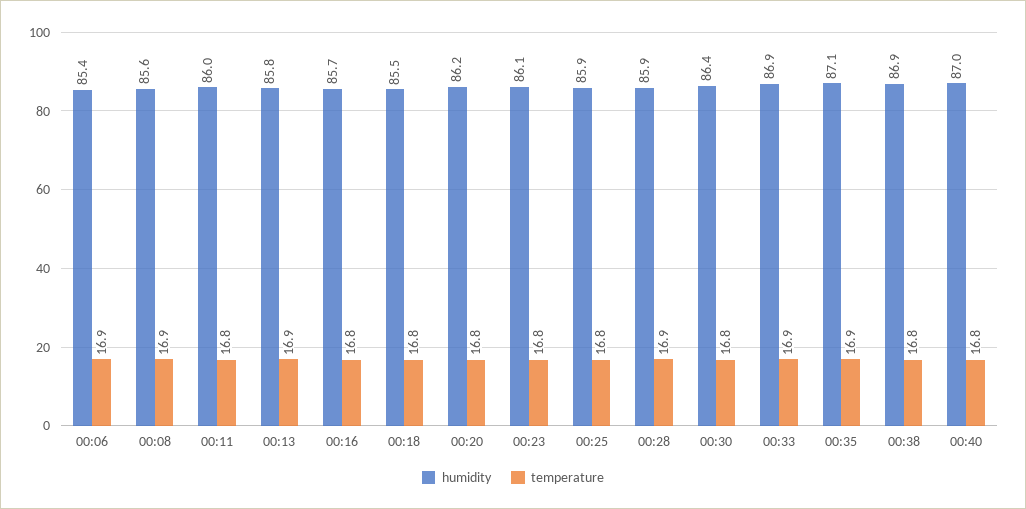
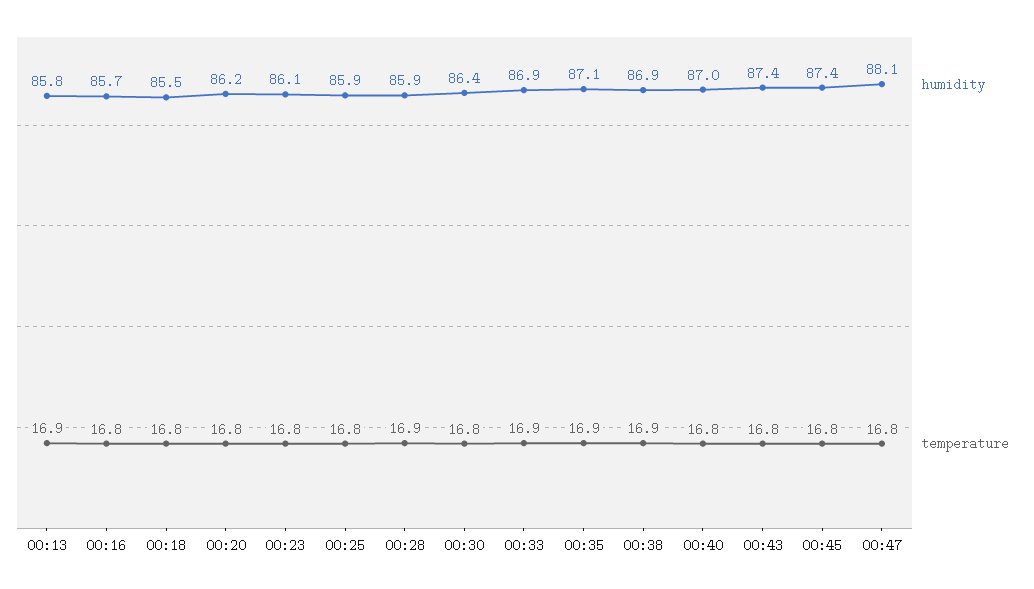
humidity, 00:06: 85.4 -> none
temperature, 00:06: 16.9 -> none
humidity, 00:08: 85.6 -> none
temperature, 00:08: 16.9 -> none
humidity, 00:11: 86 -> none
temperature, 00:11: 16.8 -> none
temperature, 00:38: 16.8 -> 16.9
humidity, 00:43: none -> 87.4
temperature, 00:43: none -> 16.8
humidity, 00:45: none -> 87.4
temperature, 00:45: none -> 16.8
humidity, 00:47: none -> 88.1
temperature, 00:47: none -> 16.8

